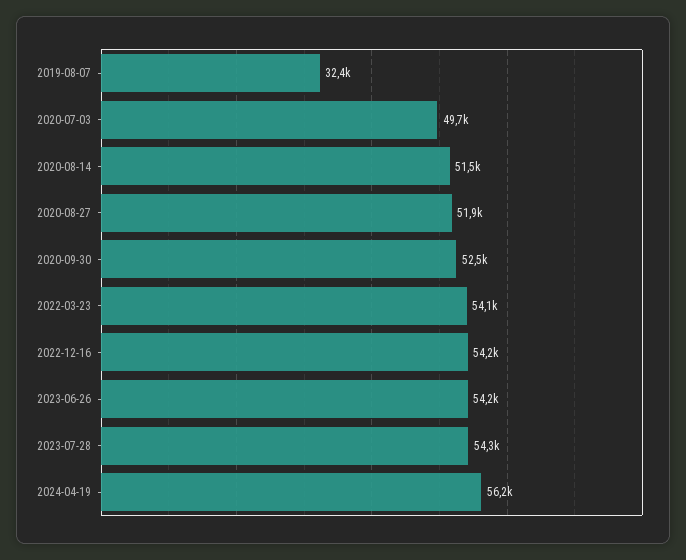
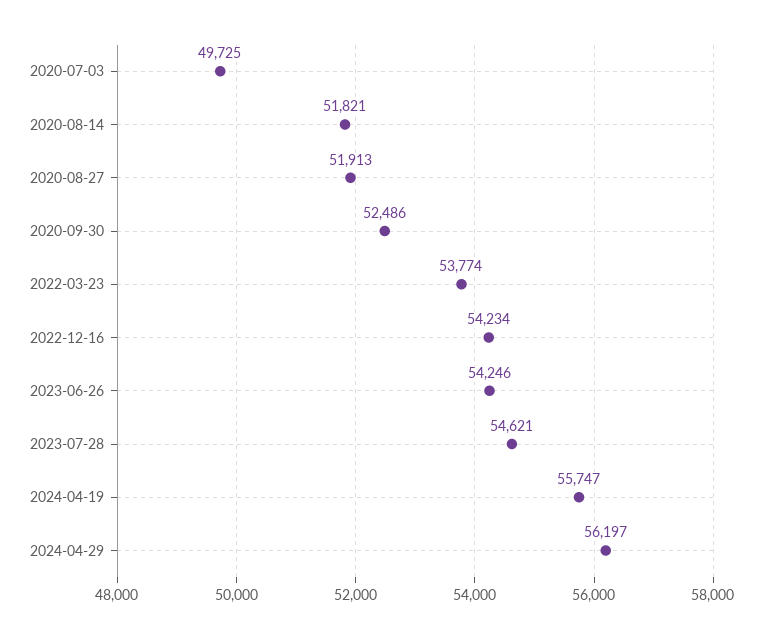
2019-08-07: 32400 -> none
2020-08-14: 51500 -> 51821
2022-03-23: 54100 -> 53774
2023-07-28: 54300 -> 54621
2024-04-19: 56200 -> 55747
2024-04-29: none -> 56197

